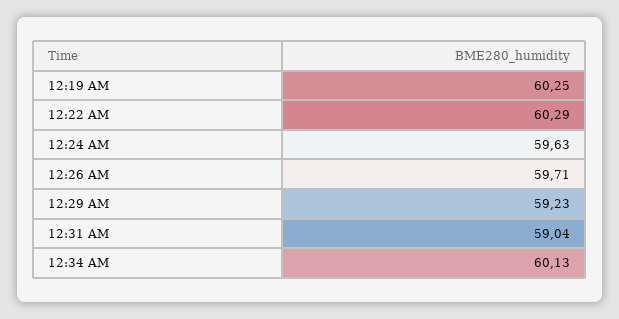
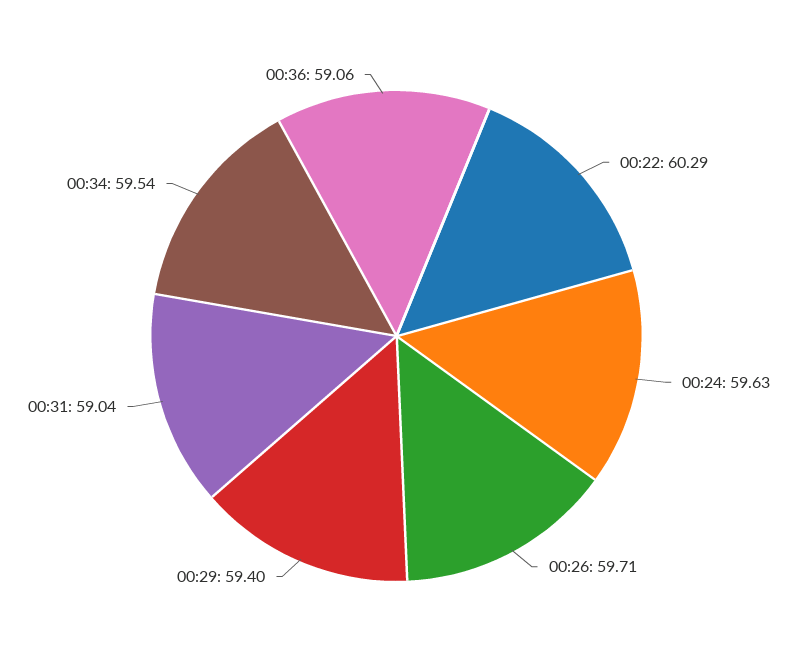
12:19 AM: 60.25 -> none
12:29 AM: 59.23 -> 59.4
12:34 AM: 60.13 -> 59.54
00:36: none -> 59.06

